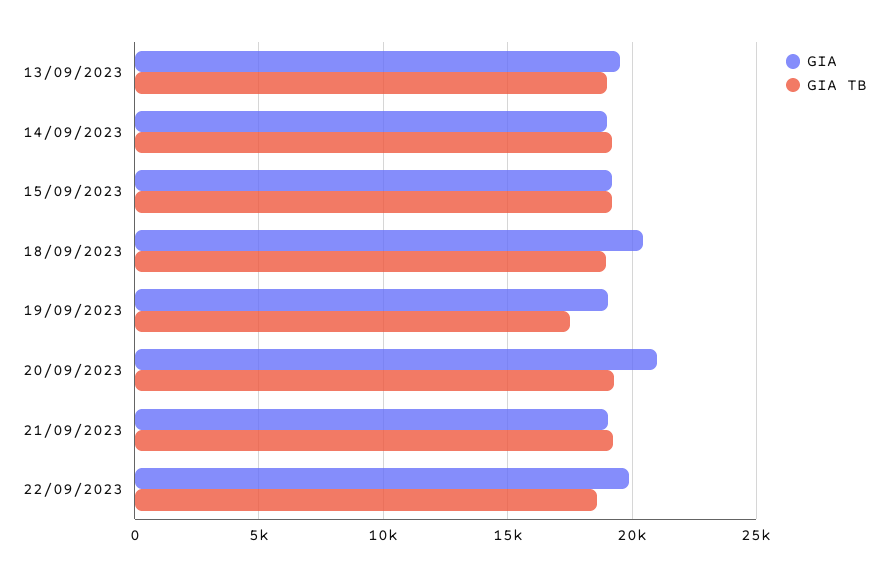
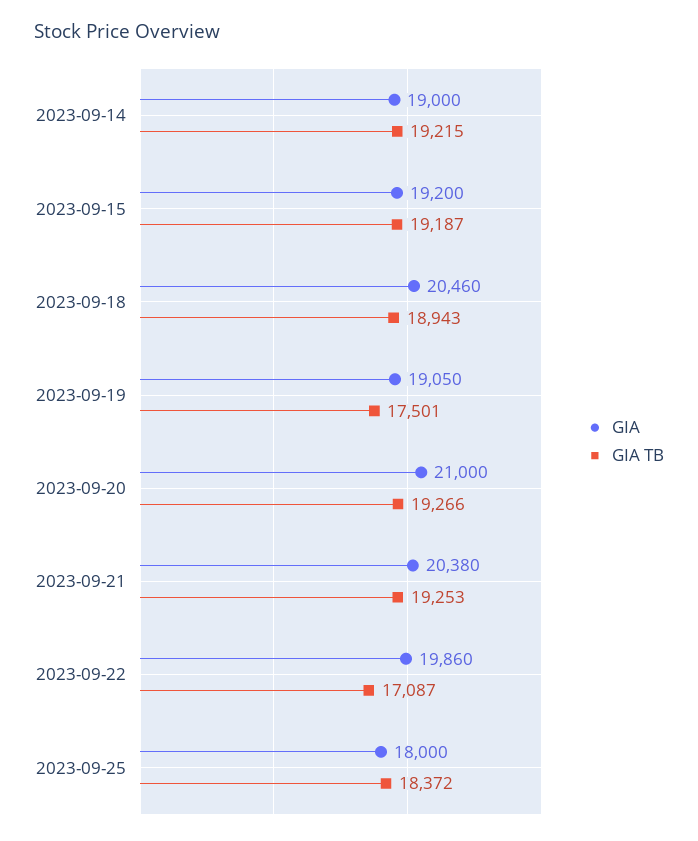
GIA, 13/09/2023: 19500 -> none
GIA TB, 13/09/2023: 19000 -> none
GIA, 21/09/2023: 19000 -> 20380
GIA TB, 22/09/2023: 18500 -> 17087
GIA, 2023-09-25: none -> 18000
GIA TB, 2023-09-25: none -> 18372

